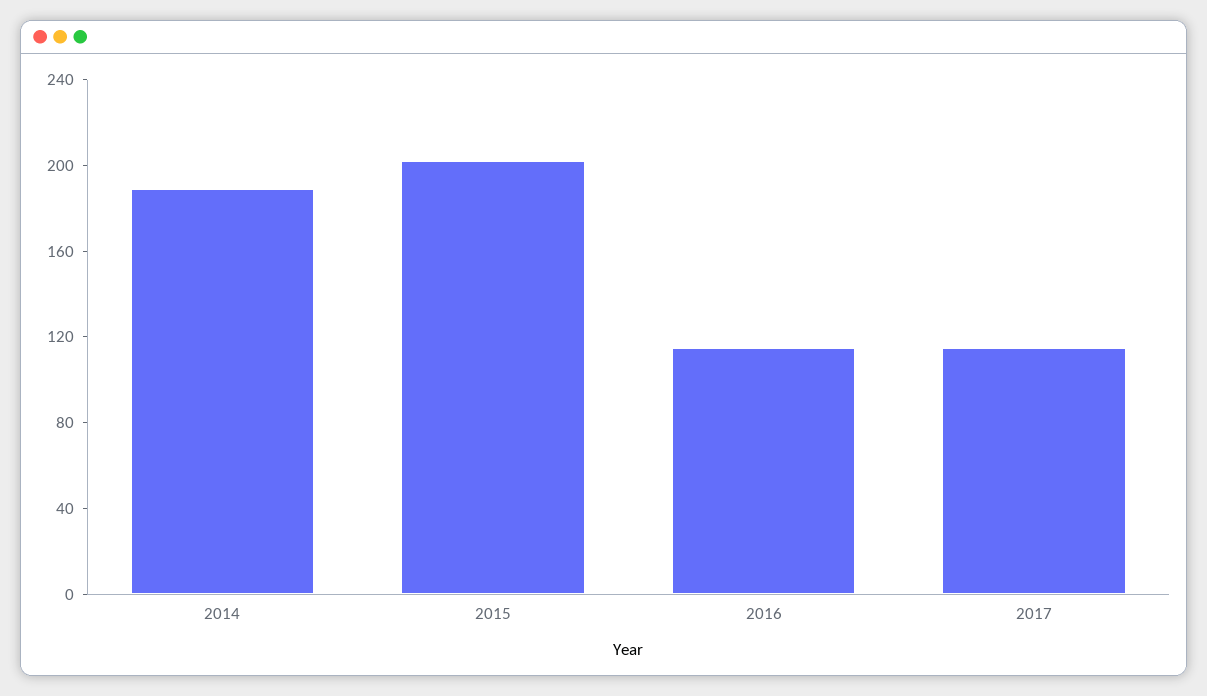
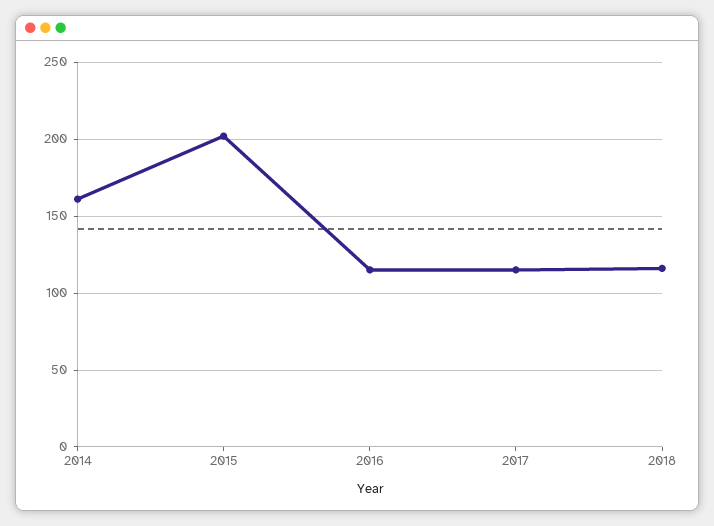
2014: 190 -> 160
2018: none -> 115

